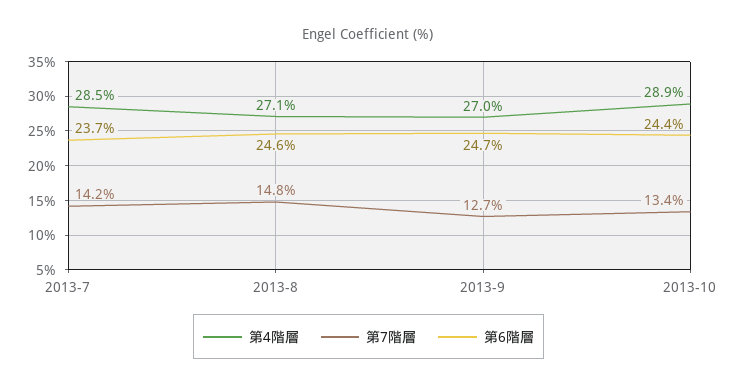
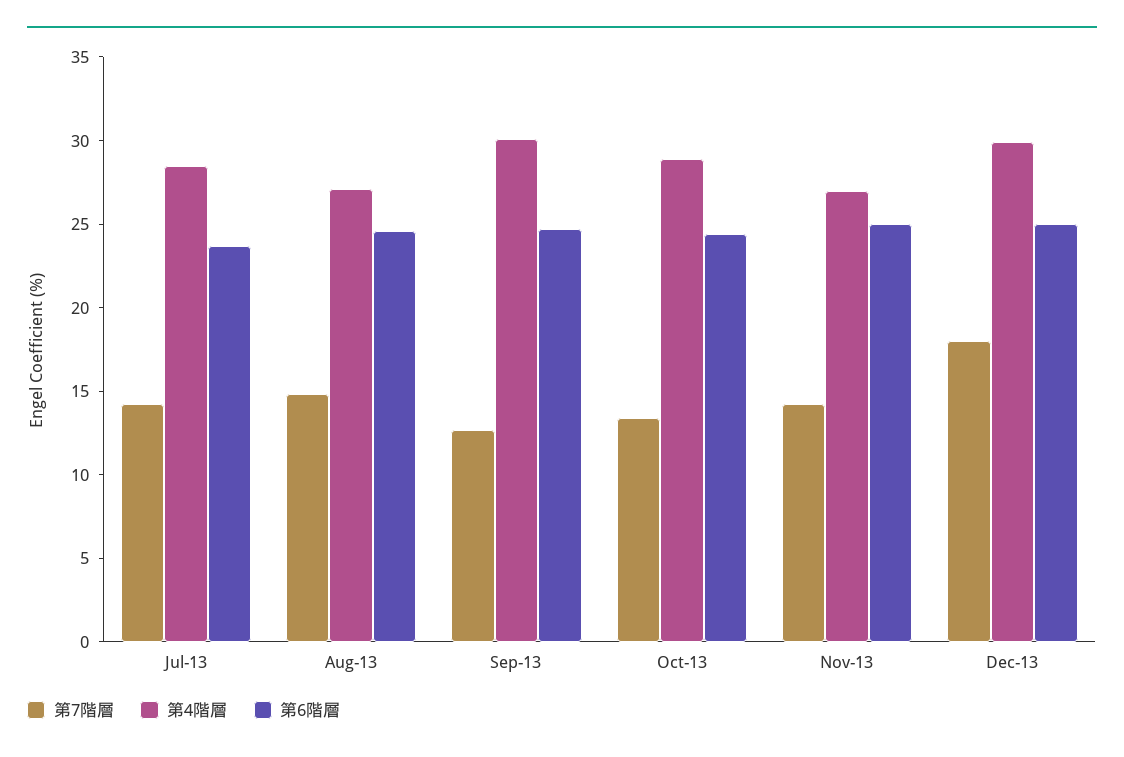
第4階層, 2013-9: 27 -> 30
第7階層, Nov-13: none -> 14
第4階層, Nov-13: none -> 27
第6階層, Nov-13: none -> 25
第7階層, Dec-13: none -> 18
第4階層, Dec-13: none -> 30
第6階層, Dec-13: none -> 25

